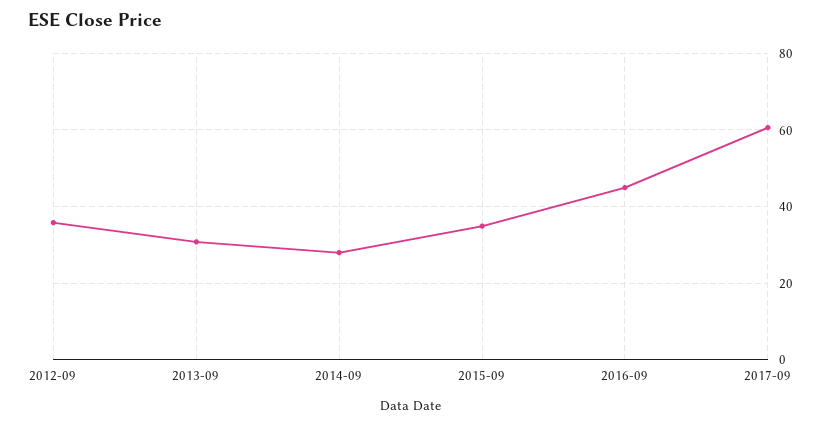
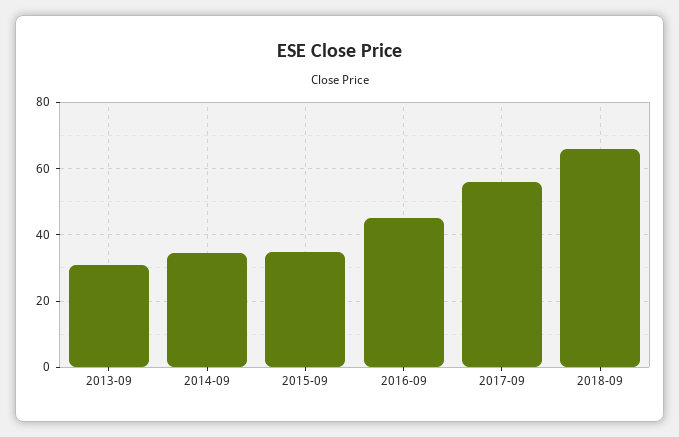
2012-09: 36 -> none
2014-09: 28 -> 34
2017-09: 60 -> 56
2018-09: none -> 66

